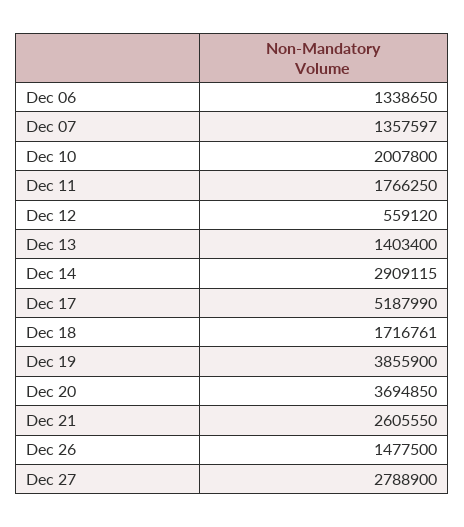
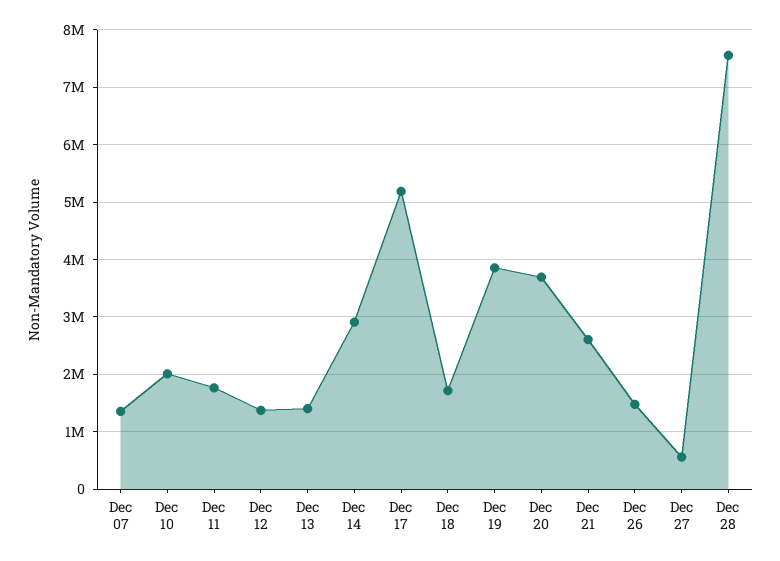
Dec 06: 1338650 -> none
Dec 12: 559120 -> 1400000
Dec 27: 2788900 -> 600000
Dec 28: none -> 7600000

